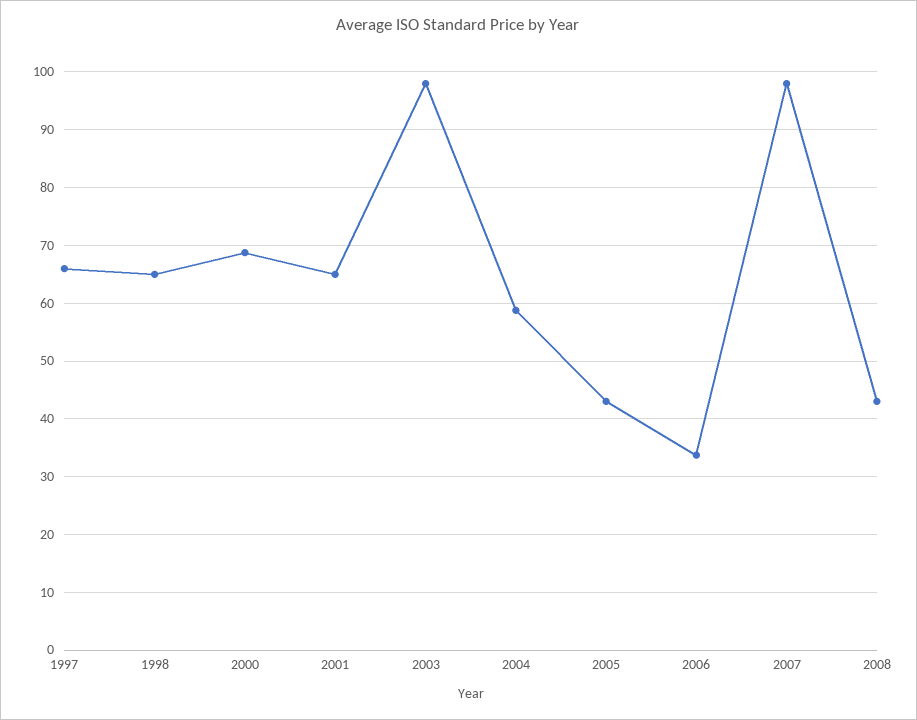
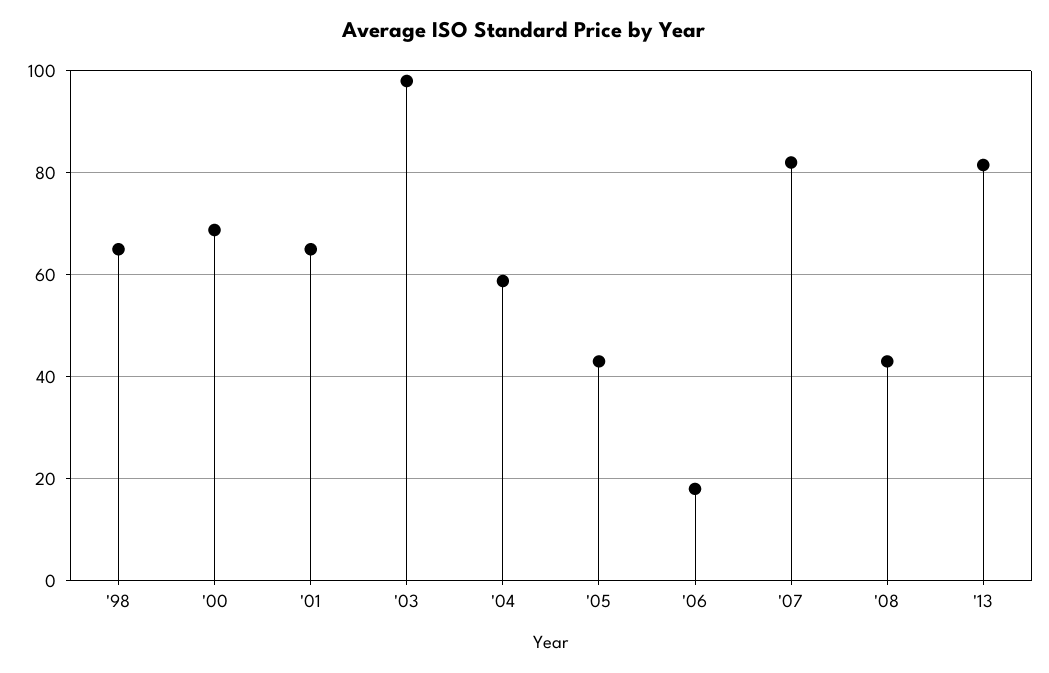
1997: 66 -> none
2006: 34 -> 18
2007: 98 -> 82
'13: none -> 82

